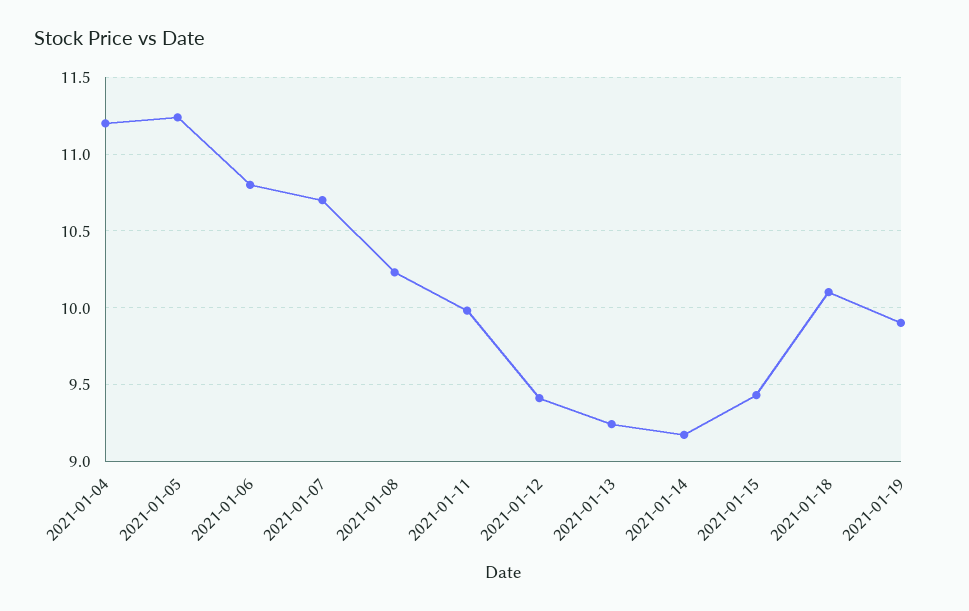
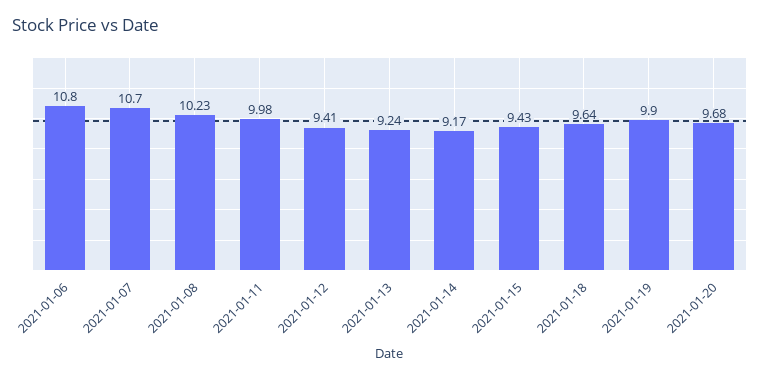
2021-01-04: 11.2 -> none
2021-01-05: 11.25 -> none
2021-01-18: 10.1 -> 9.64
2021-01-20: none -> 9.68

